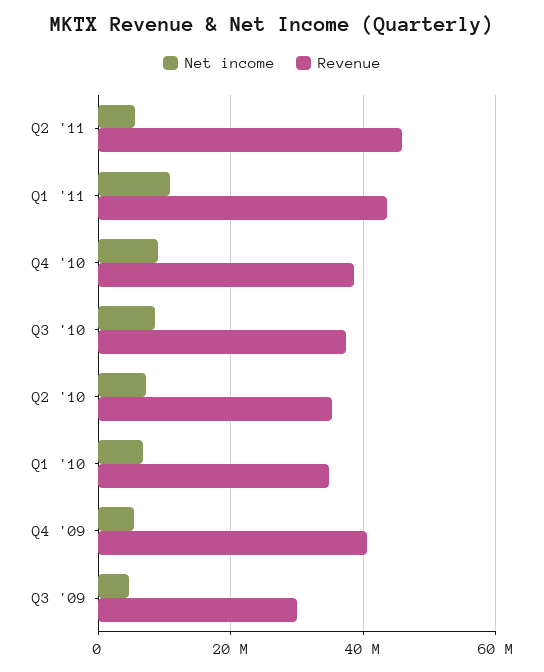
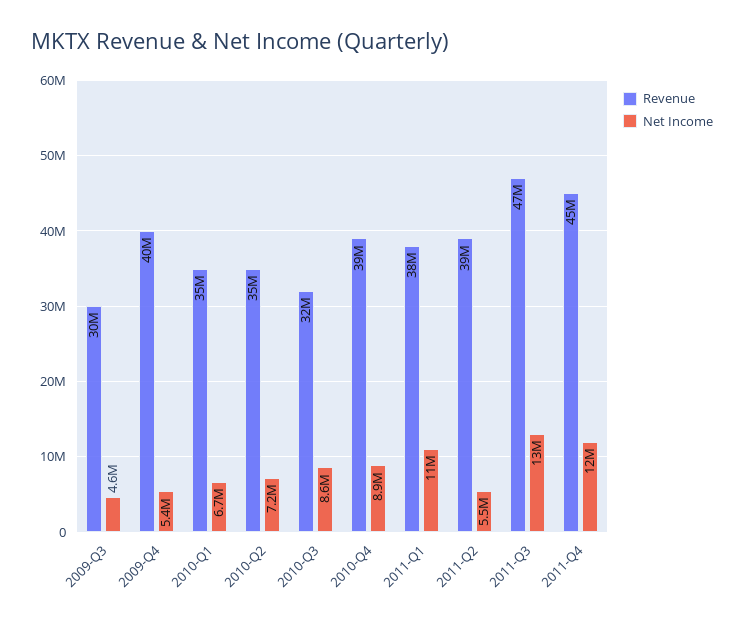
Revenue, Q2 '11: 46000000 -> 39000000
Revenue, Q1 '11: 44000000 -> 38000000
Revenue, Q3 '10: 38000000 -> 32000000
Revenue, 2011-Q3: none -> 47000000
Net income, 2011-Q3: none -> 13000000
Revenue, 2011-Q4: none -> 45000000
Net income, 2011-Q4: none -> 12000000

